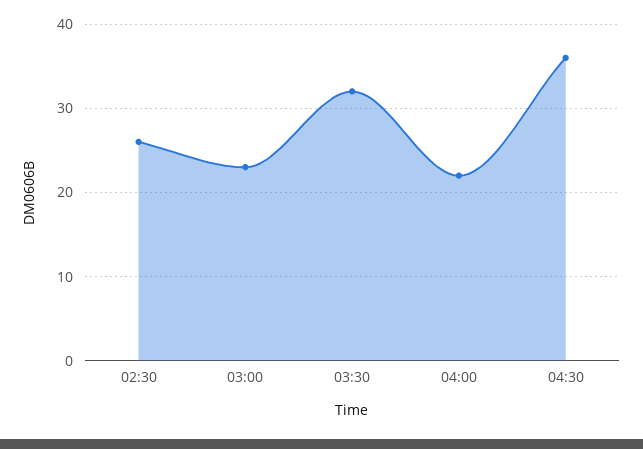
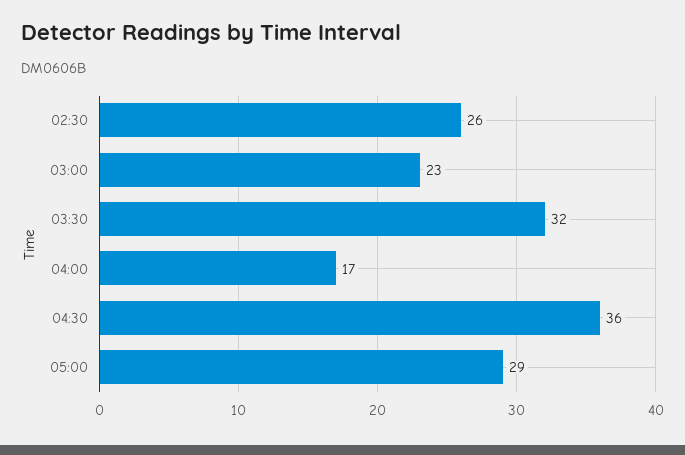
04:00: 22 -> 17
05:00: none -> 29

